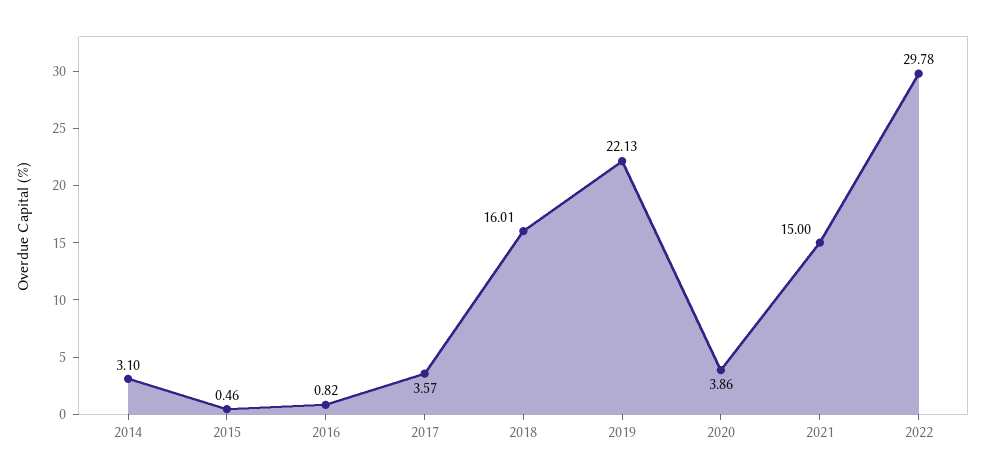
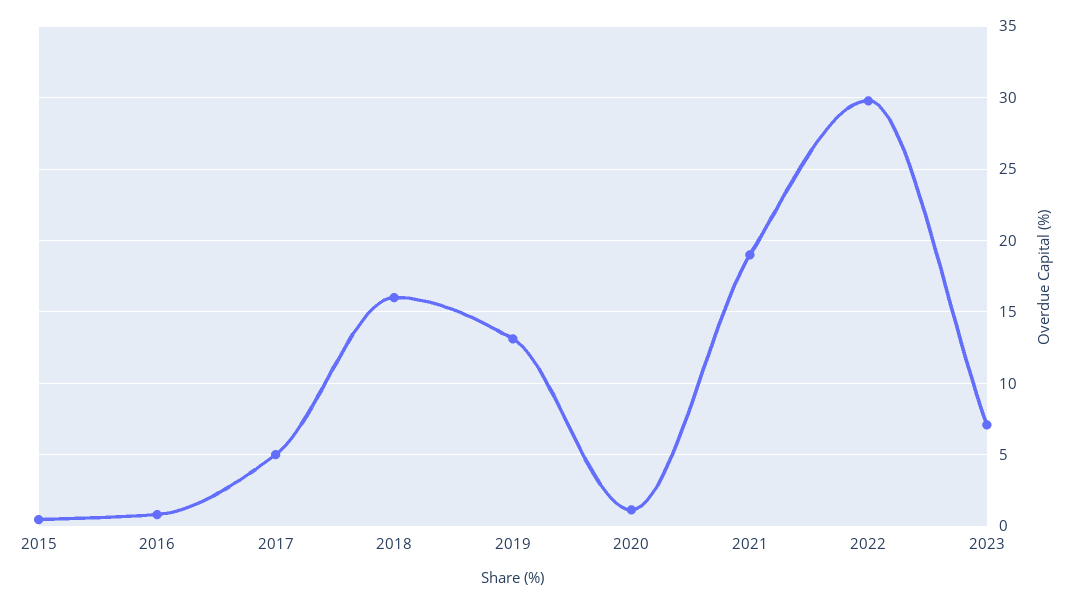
2014: 3.1 -> none
2017: 3.57 -> 5
2019: 22.13 -> 13
2020: 3.86 -> 1
2021: 15 -> 19
2023: none -> 7

